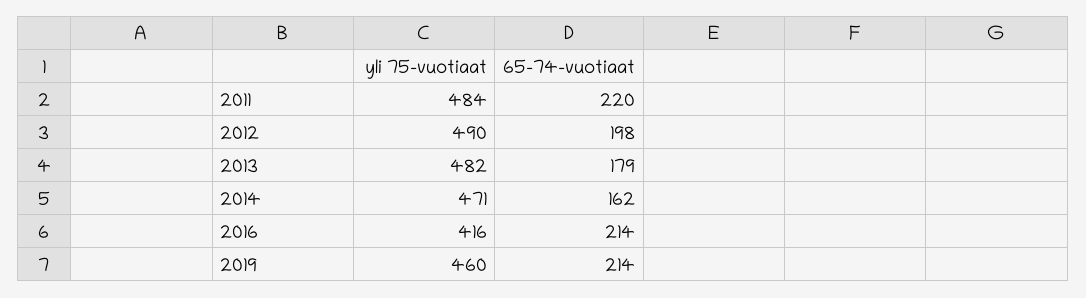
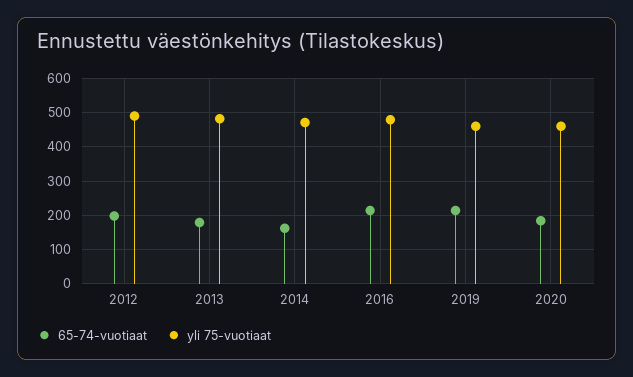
yli 75-vuotiaat, 2011: 484 -> none
65-74-vuotiaat, 2011: 220 -> none
yli 75-vuotiaat, 2016: 416 -> 480
65-74-vuotiaat, 2020: none -> 180
yli 75-vuotiaat, 2020: none -> 460

